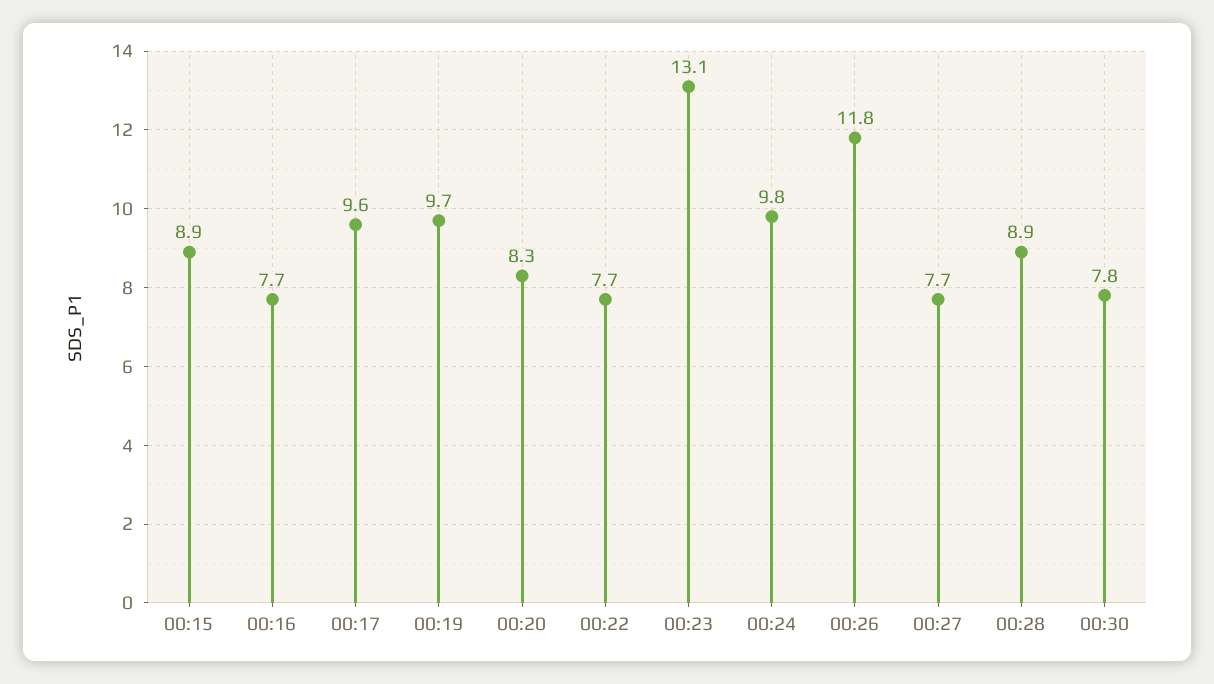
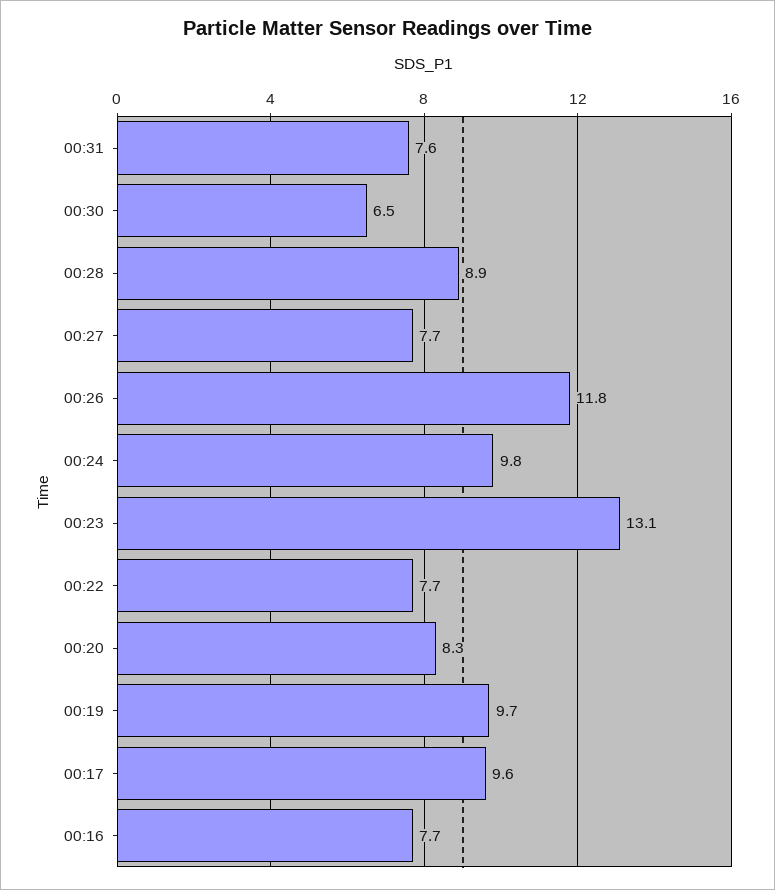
00:15: 8.9 -> none
00:30: 7.8 -> 6.5
00:31: none -> 7.6

